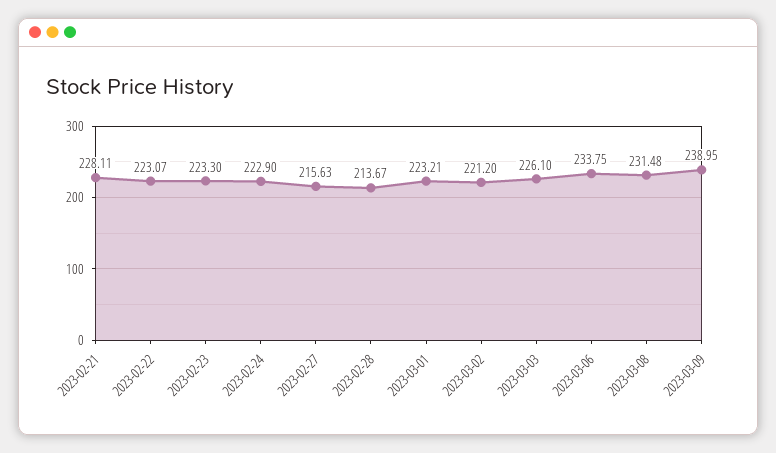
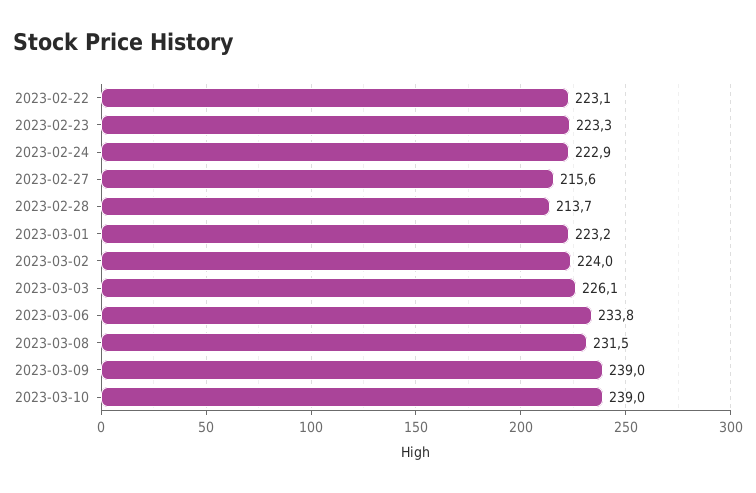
2023-02-21: 228.11 -> none
2023-03-02: 221.2 -> 224
2023-03-10: none -> 239

